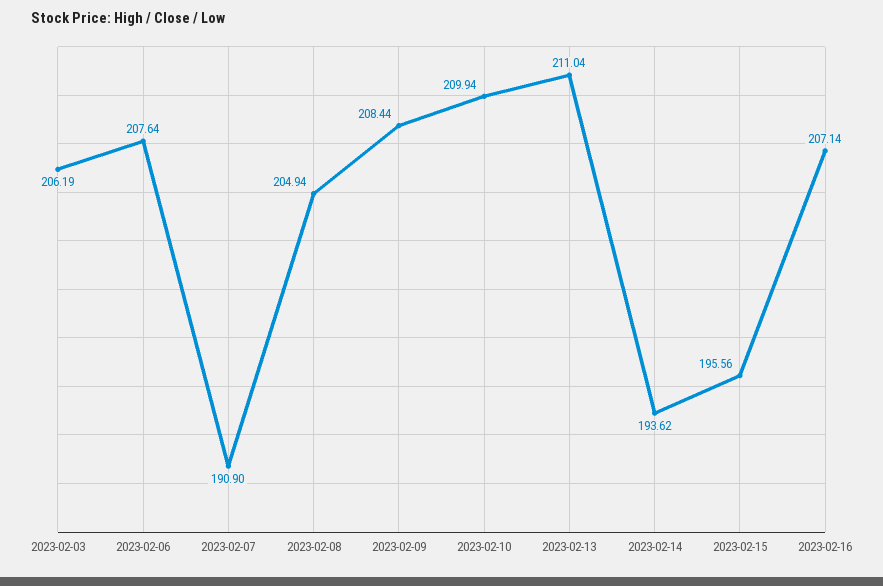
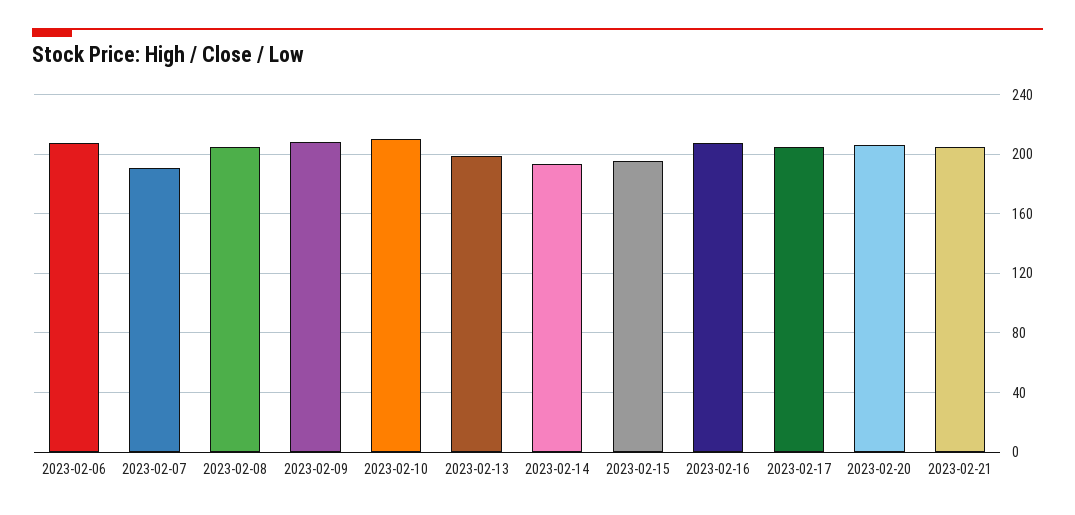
2023-02-03: 206.19 -> none
2023-02-13: 211.04 -> 200
2023-02-17: none -> 205
2023-02-20: none -> 205
2023-02-21: none -> 205

